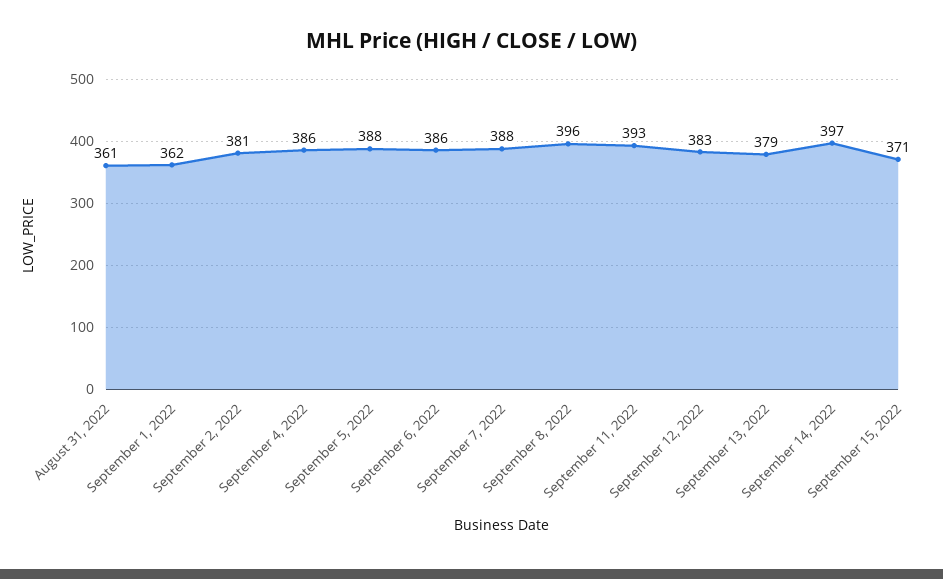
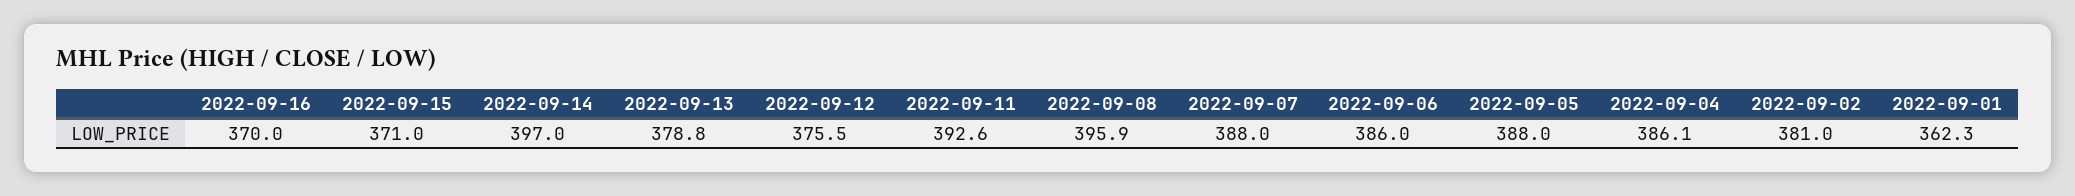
August 31, 2022: 361 -> none
September 12, 2022: 383 -> 375.5
2022-09-16: none -> 370

